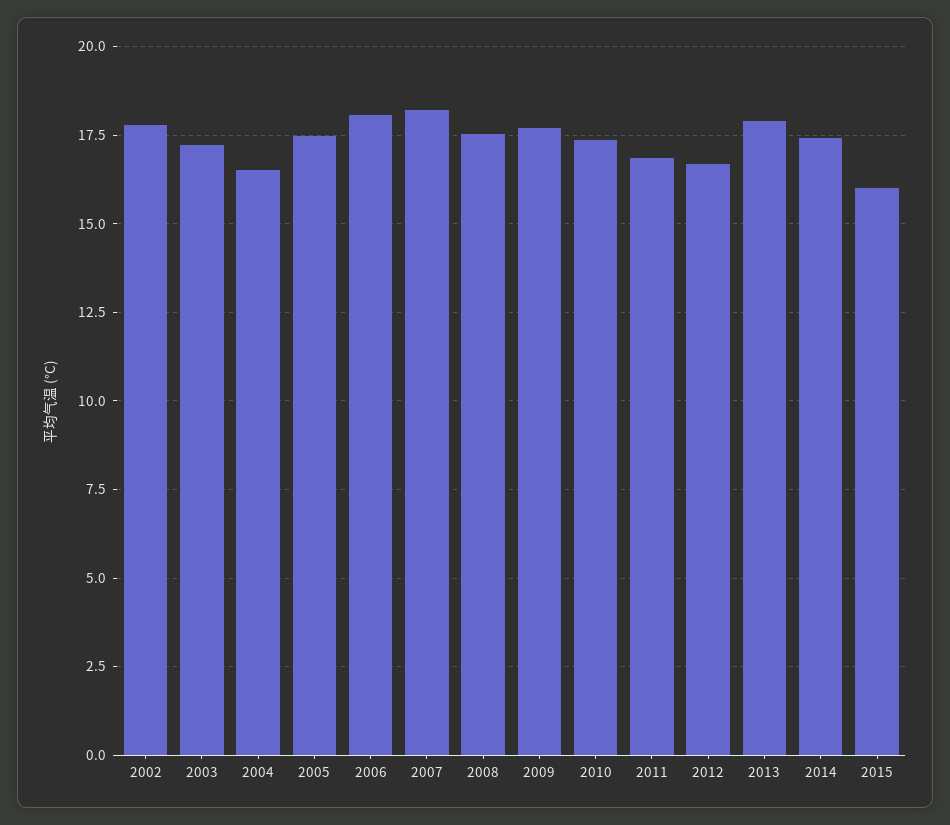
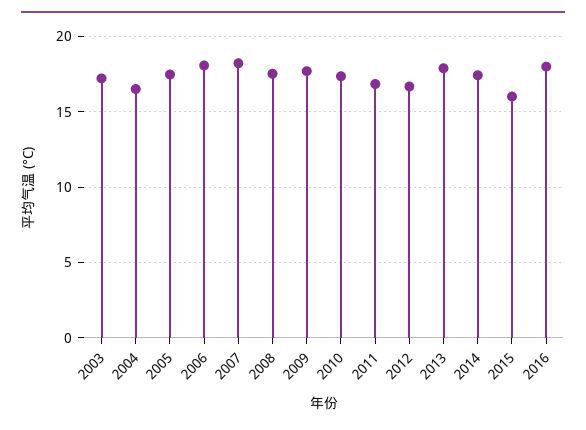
2002: 17.75 -> none
2016: none -> 18

